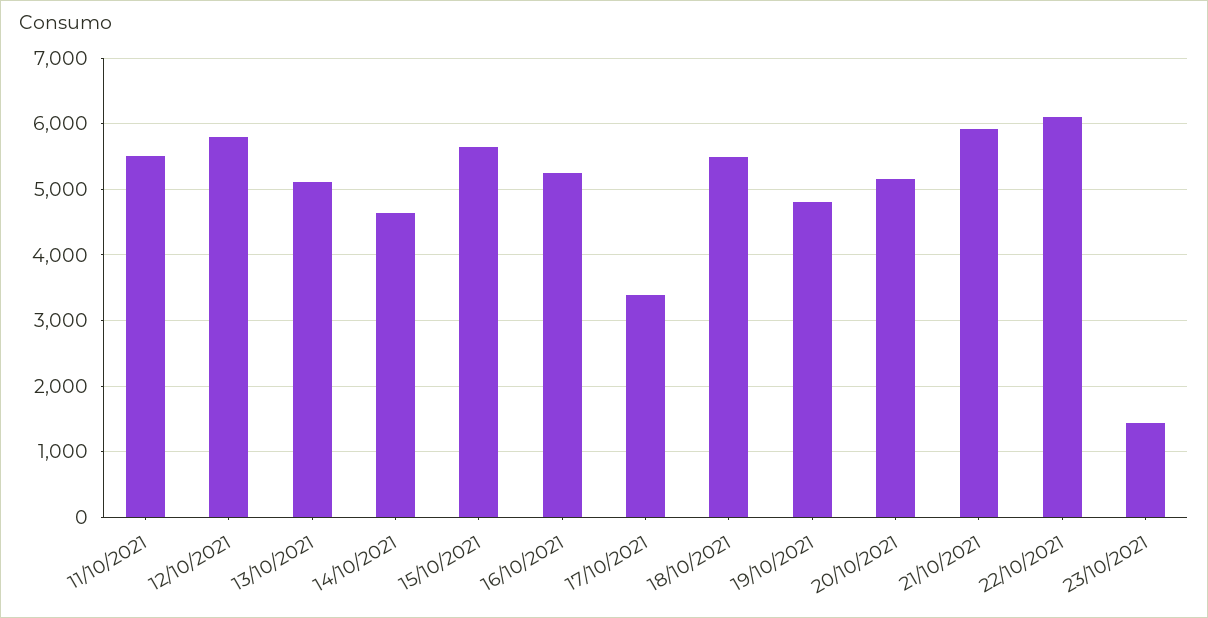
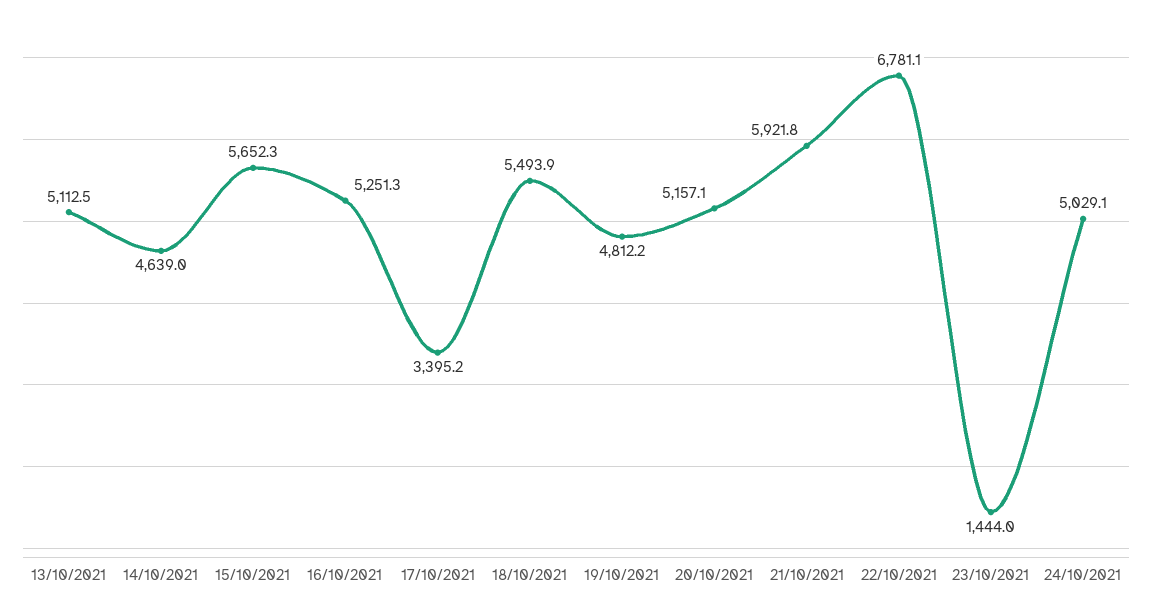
11/10/2021: 5500 -> none
12/10/2021: 5800 -> none
22/10/2021: 6100 -> 6781.1
24/10/2021: none -> 5029.1

